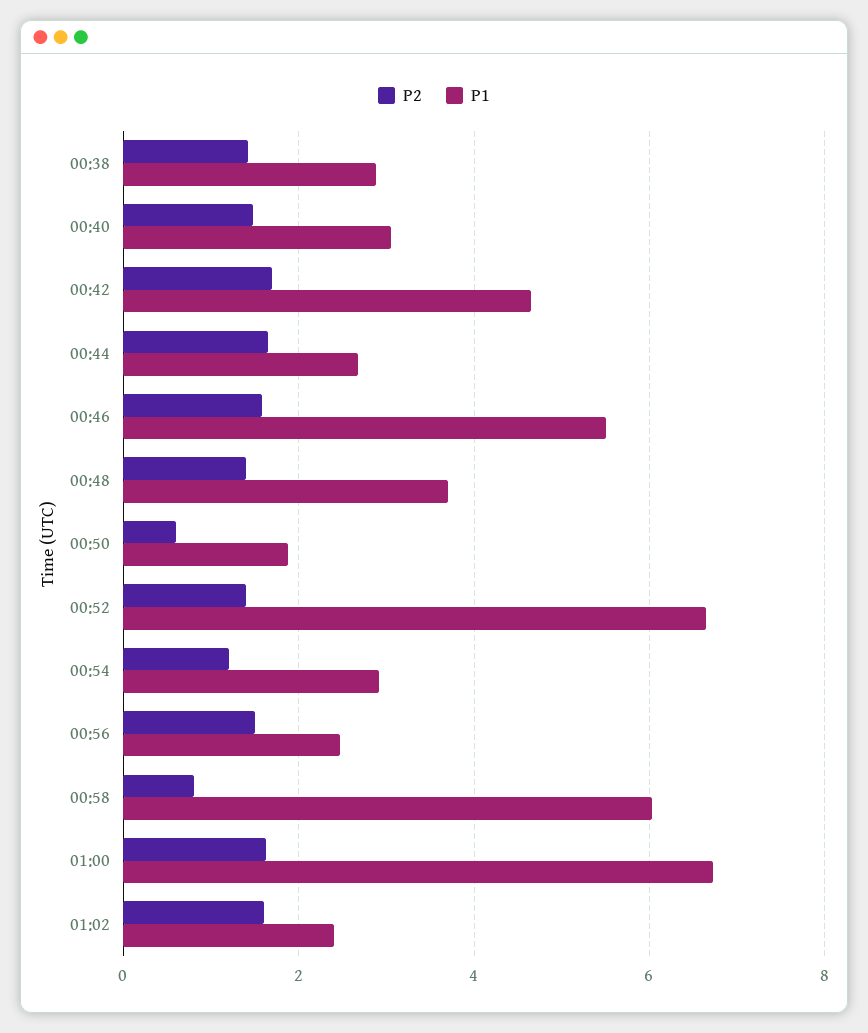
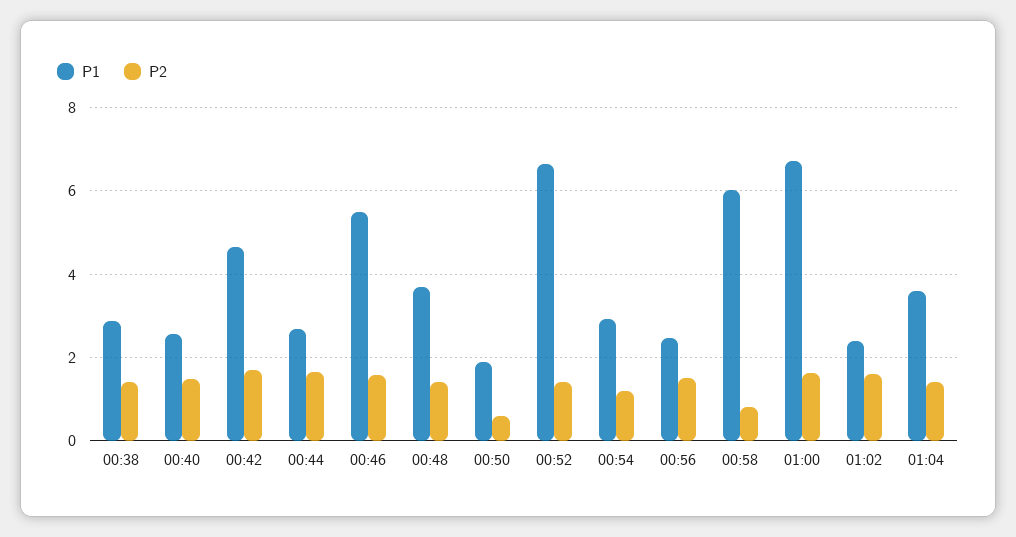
P1, 00:40: 3 -> 2.6
P1, 01:04: none -> 3.6
P2, 01:04: none -> 1.4

